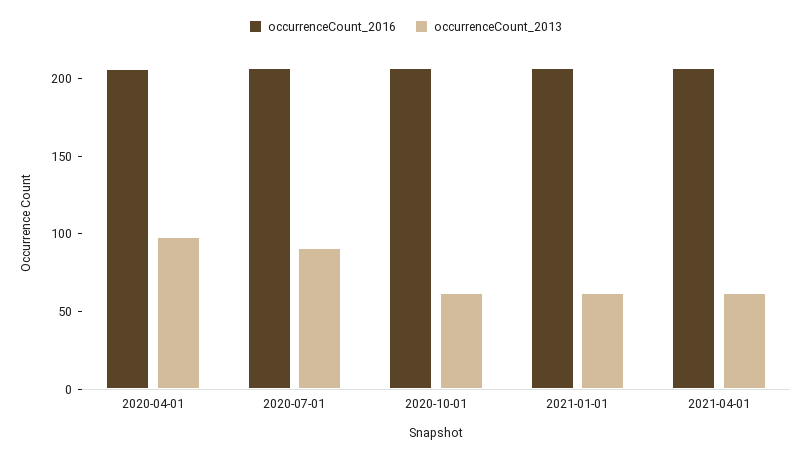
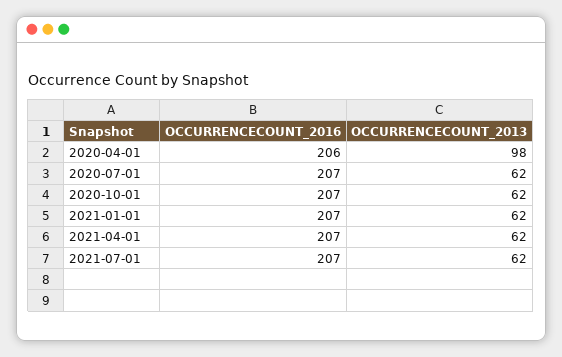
occurrenceCount_2013, 2020-07-01: 90 -> 62
occurrenceCount_2016, 2021-07-01: none -> 207
occurrenceCount_2013, 2021-07-01: none -> 62

